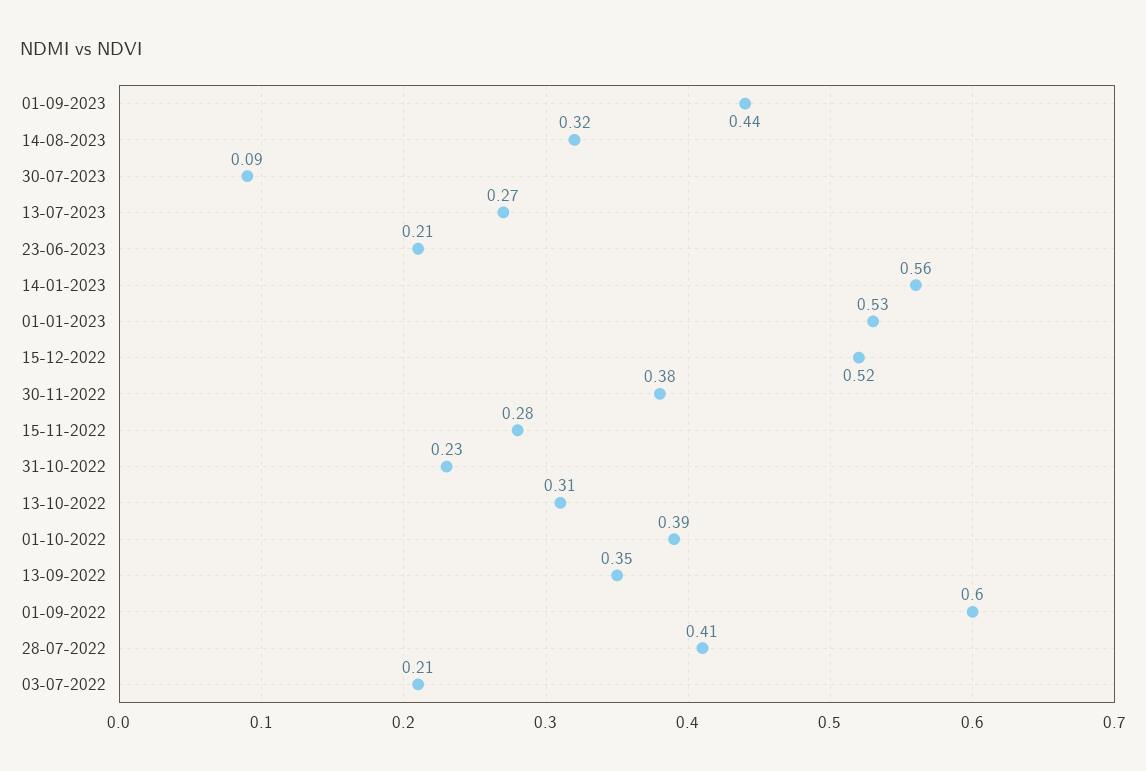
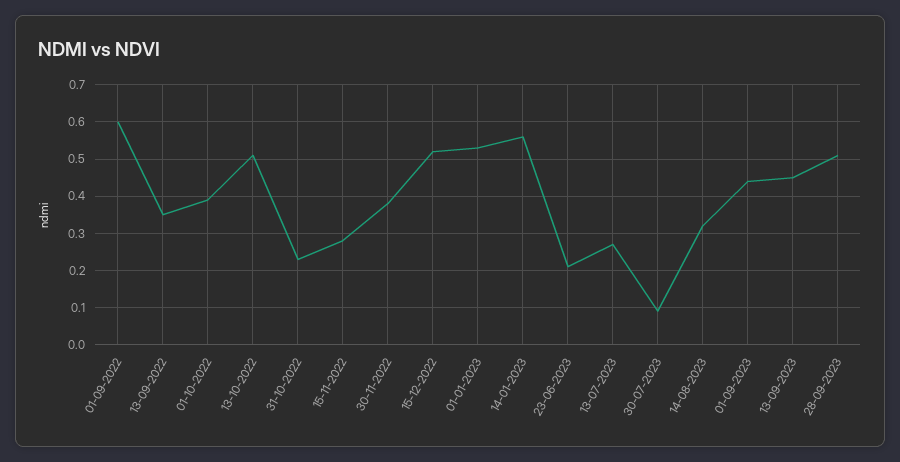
13-10-2022: 0.31 -> 0.5
28-07-2022: 0.41 -> none
03-07-2022: 0.21 -> none
13-09-2023: none -> 0.45
28-09-2023: none -> 0.5

